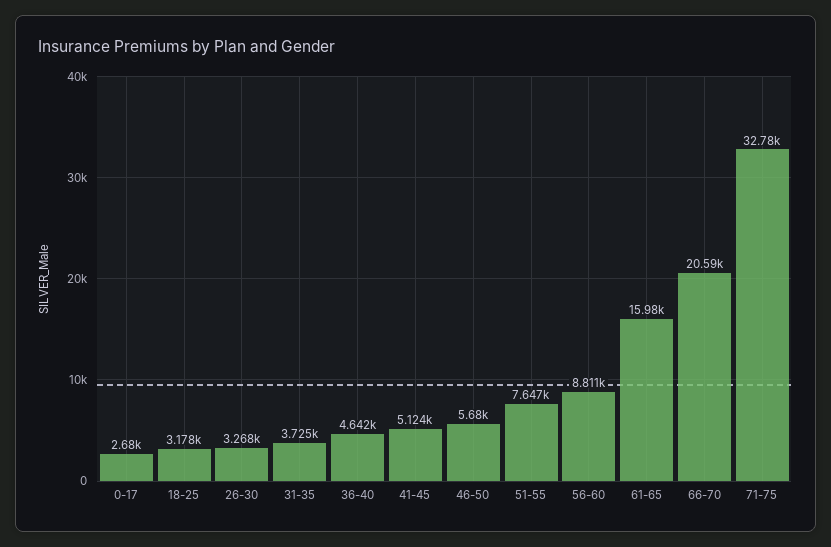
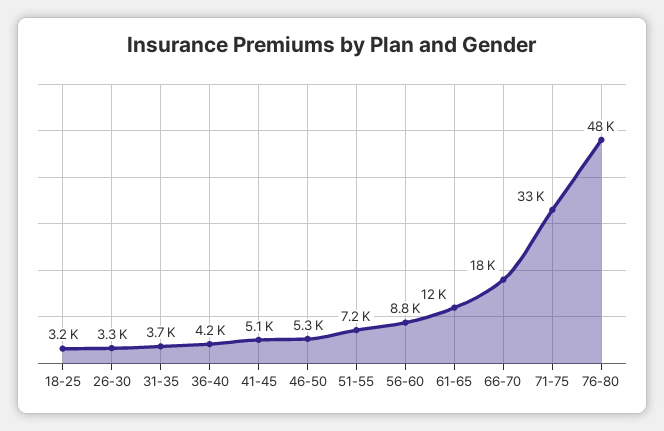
0-17: 2680 -> none
36-40: 4642 -> 4200
46-50: 5680 -> 5300
51-55: 7647 -> 7200
61-65: 15980 -> 12000
66-70: 20590 -> 18000
76-80: none -> 48000

